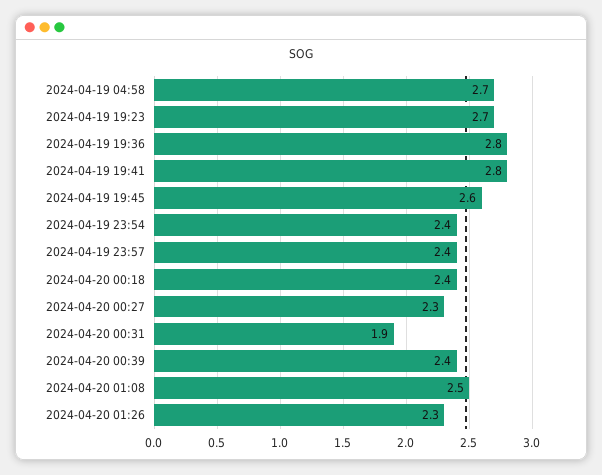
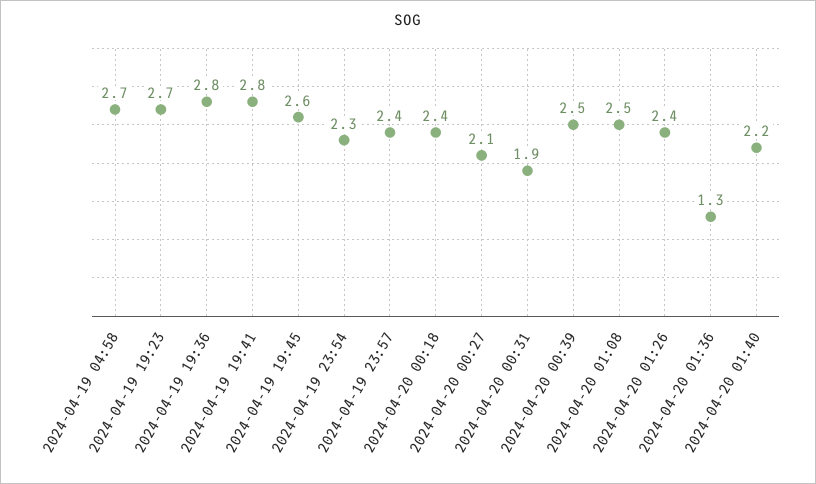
2024-04-19 23:54: 2.4 -> 2.3
2024-04-20 00:27: 2.3 -> 2.1
2024-04-20 00:39: 2.4 -> 2.5
2024-04-20 01:26: 2.3 -> 2.4
2024-04-20 01:36: none -> 1.3
2024-04-20 01:40: none -> 2.2

